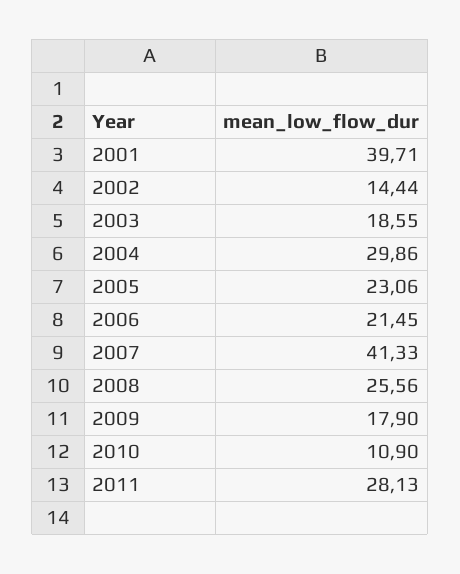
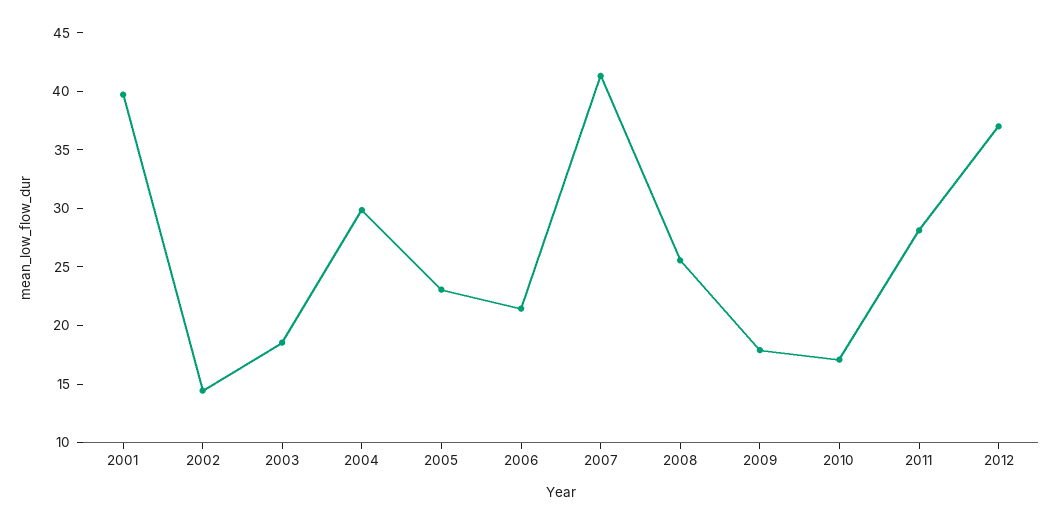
2010: 10.9 -> 17
2012: none -> 37

